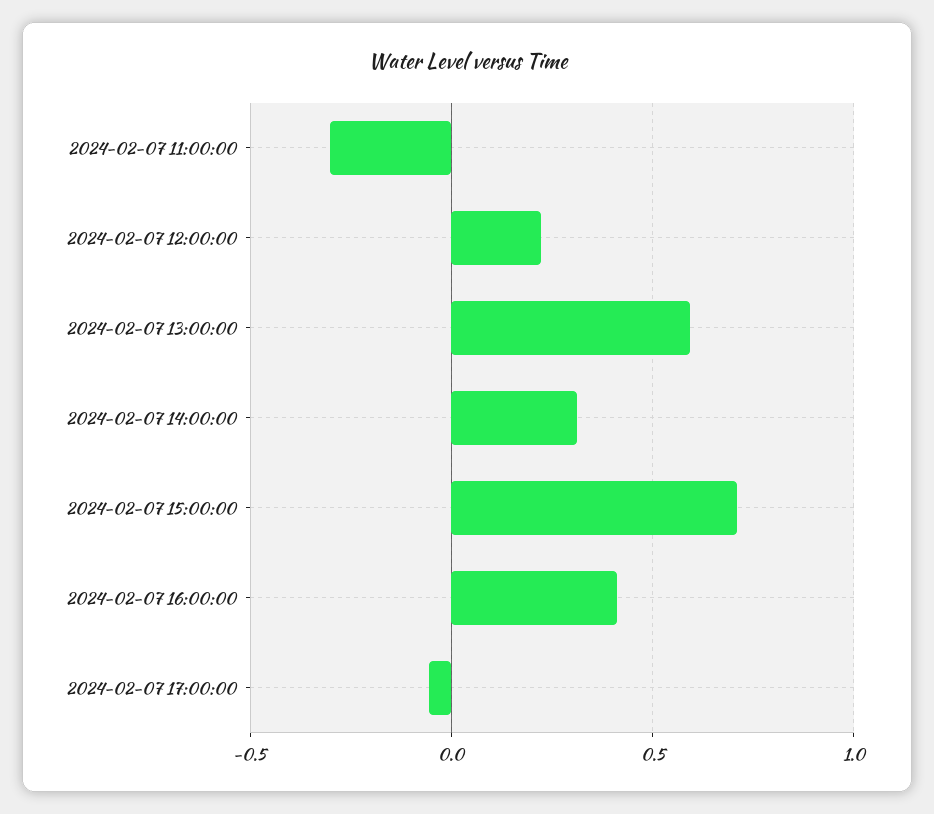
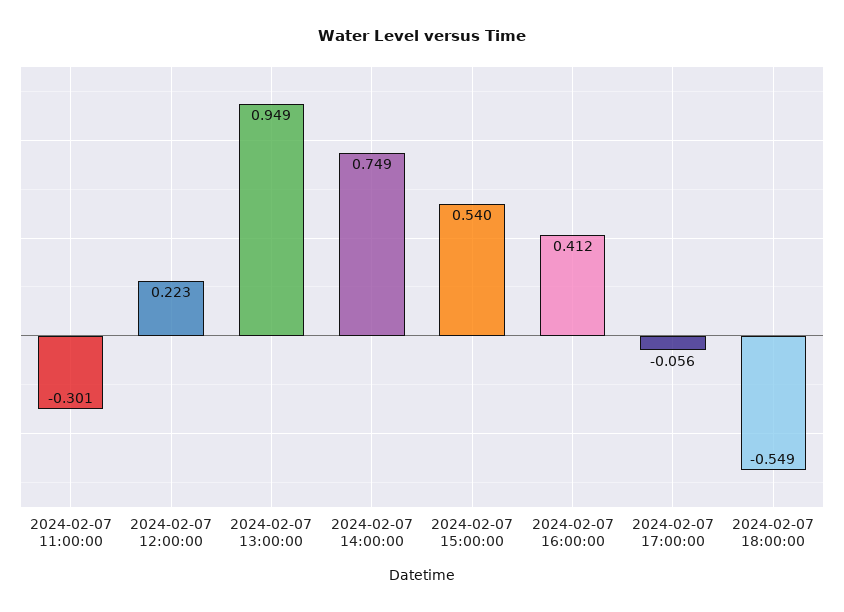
2024-02-07 13:00:00: 0.6 -> 0.949
2024-02-07 14:00:00: 0.3 -> 0.749
2024-02-07 15:00:00: 0.7 -> 0.54
2024-02-07 18:00:00: none -> -0.549

